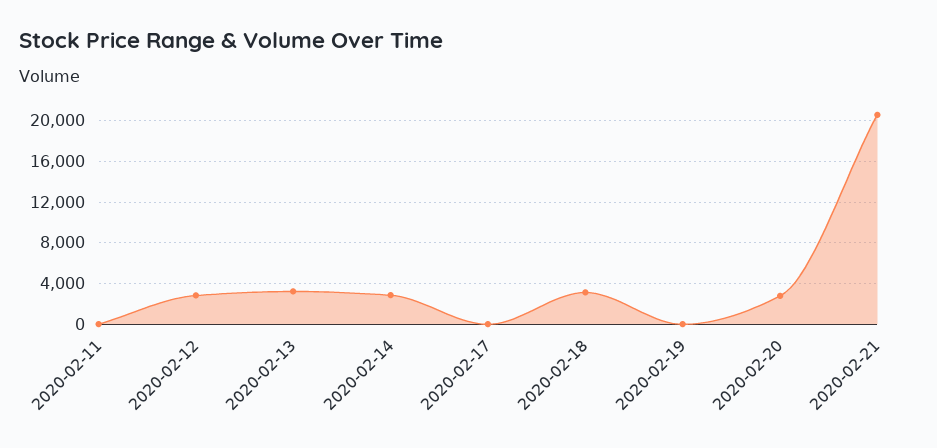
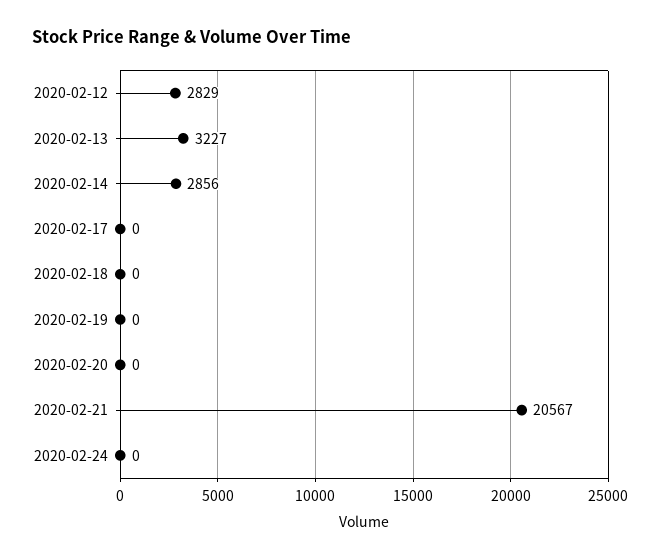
2020-02-11: 0 -> none
2020-02-18: 3000 -> 0
2020-02-20: 3000 -> 0
2020-02-24: none -> 0

